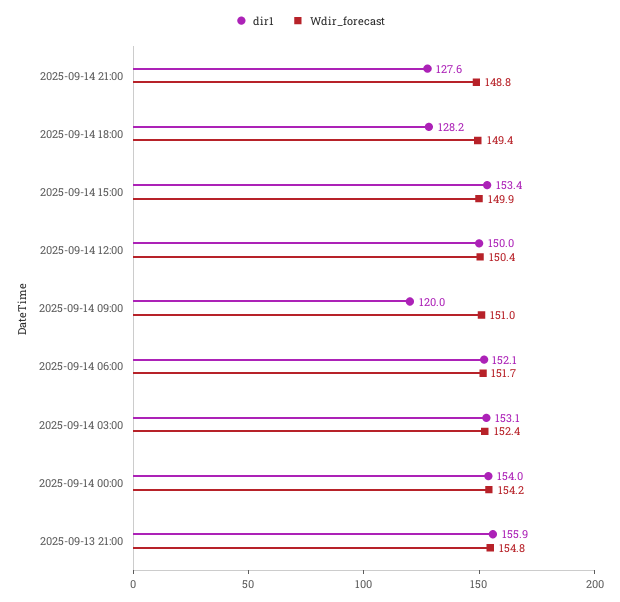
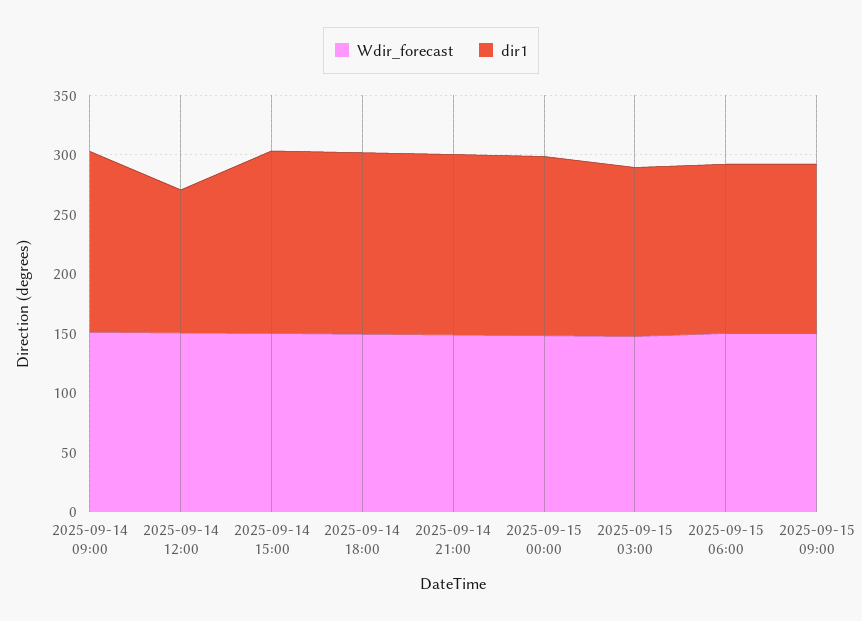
dir1, 2025-09-14 21:00: 127.6 -> 150
dir1, 2025-09-14 18:00: 128.2 -> 150
dir1, 2025-09-14 12:00: 150 -> 120
dir1, 2025-09-14 09:00: 120 -> 150
dir1, 2025-09-14 06:00: 152.1 -> none
Wdir_forecast, 2025-09-14 06:00: 151.7 -> none
dir1, 2025-09-14 03:00: 153.1 -> none
Wdir_forecast, 2025-09-14 03:00: 152.4 -> none
dir1, 2025-09-14 00:00: 154 -> none
Wdir_forecast, 2025-09-14 00:00: 154.2 -> none
dir1, 2025-09-13 21:00: 155.9 -> none
Wdir_forecast, 2025-09-13 21:00: 154.8 -> none
Wdir_forecast, 2025-09-15 00:00: none -> 150
dir1, 2025-09-15 00:00: none -> 150
Wdir_forecast, 2025-09-15 03:00: none -> 150
dir1, 2025-09-15 03:00: none -> 140
Wdir_forecast, 2025-09-15 06:00: none -> 150
dir1, 2025-09-15 06:00: none -> 140
Wdir_forecast, 2025-09-15 09:00: none -> 150
dir1, 2025-09-15 09:00: none -> 140

